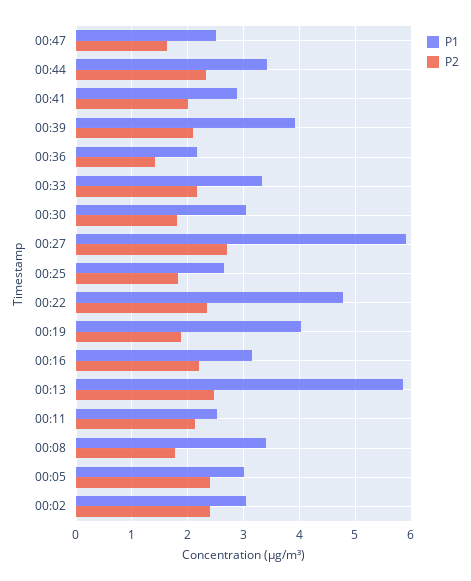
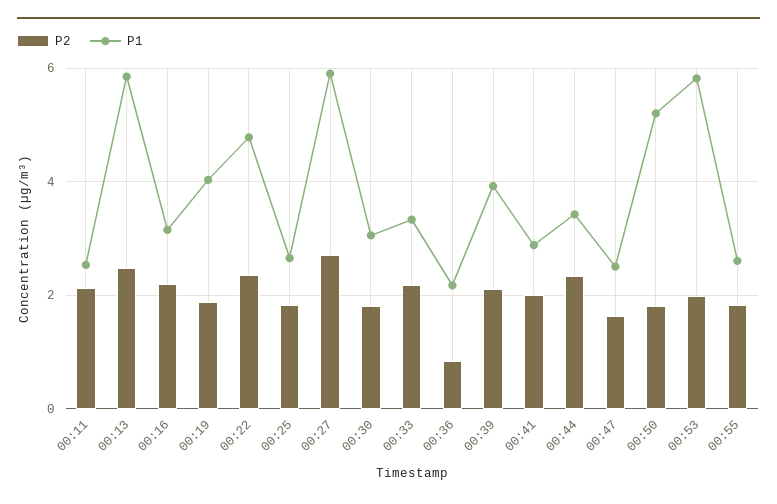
P2, 00:36: 1.4 -> 0.8
P1, 00:08: 3.4 -> none
P2, 00:08: 1.8 -> none
P1, 00:05: 3 -> none
P2, 00:05: 2.4 -> none
P1, 00:02: 3 -> none
P2, 00:02: 2.4 -> none
P2, 00:50: none -> 1.8
P1, 00:50: none -> 5.2
P2, 00:53: none -> 2
P1, 00:53: none -> 5.8
P2, 00:55: none -> 1.8
P1, 00:55: none -> 2.6

